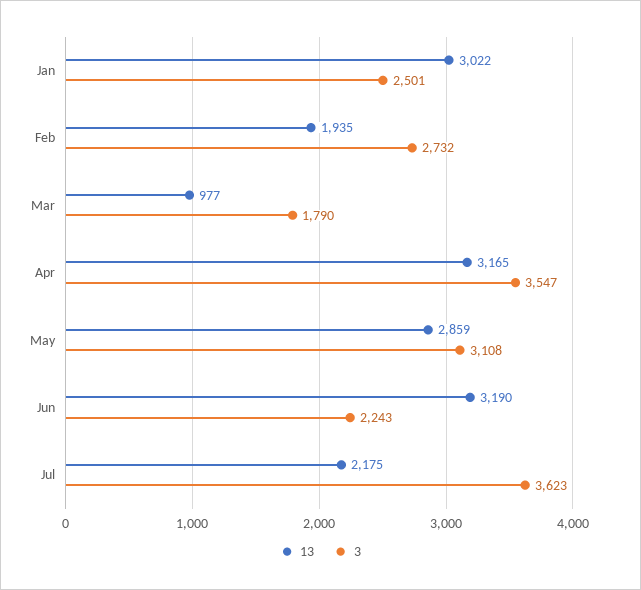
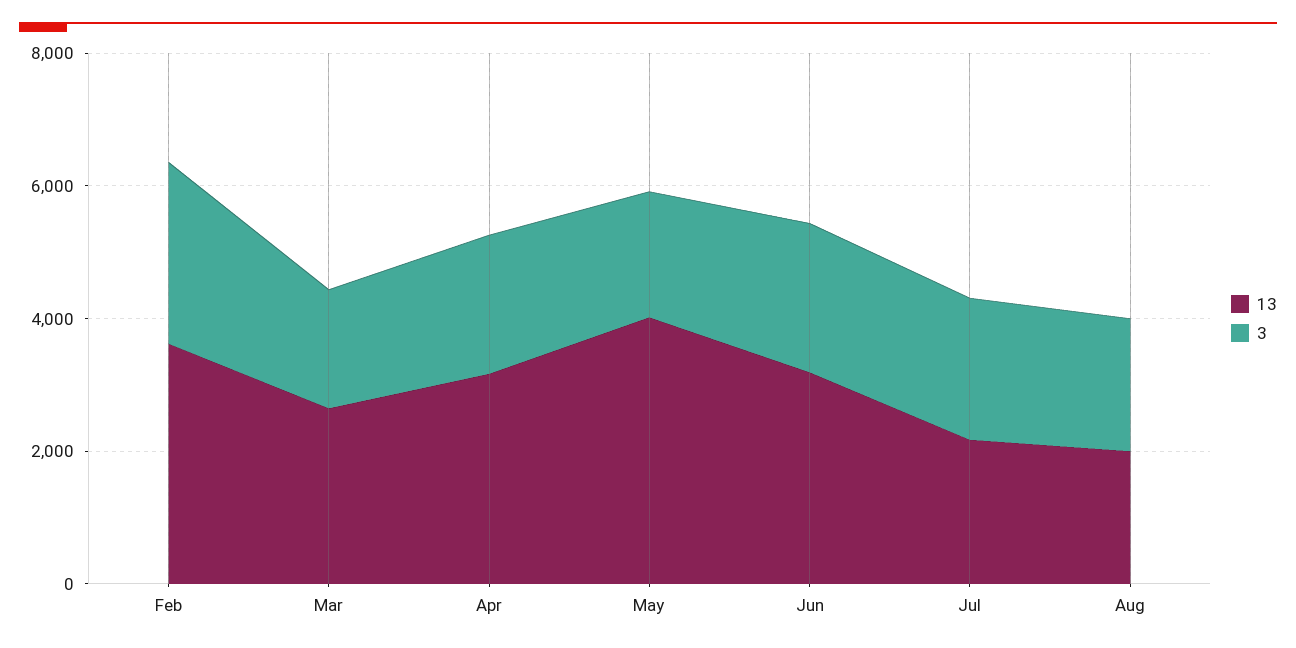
13, Jan: 3022 -> none
3, Jan: 2501 -> none
13, Feb: 1935 -> 3500
13, Mar: 977 -> 2500
3, Apr: 3547 -> 2000
13, May: 2859 -> 4000
3, May: 3108 -> 2000
3, Jul: 3623 -> 2000
13, Aug: none -> 2000
3, Aug: none -> 2000

